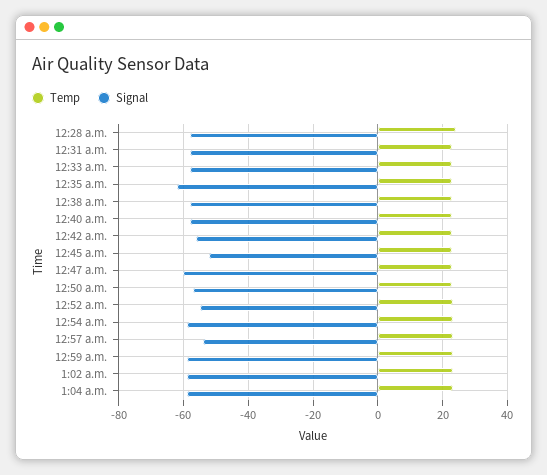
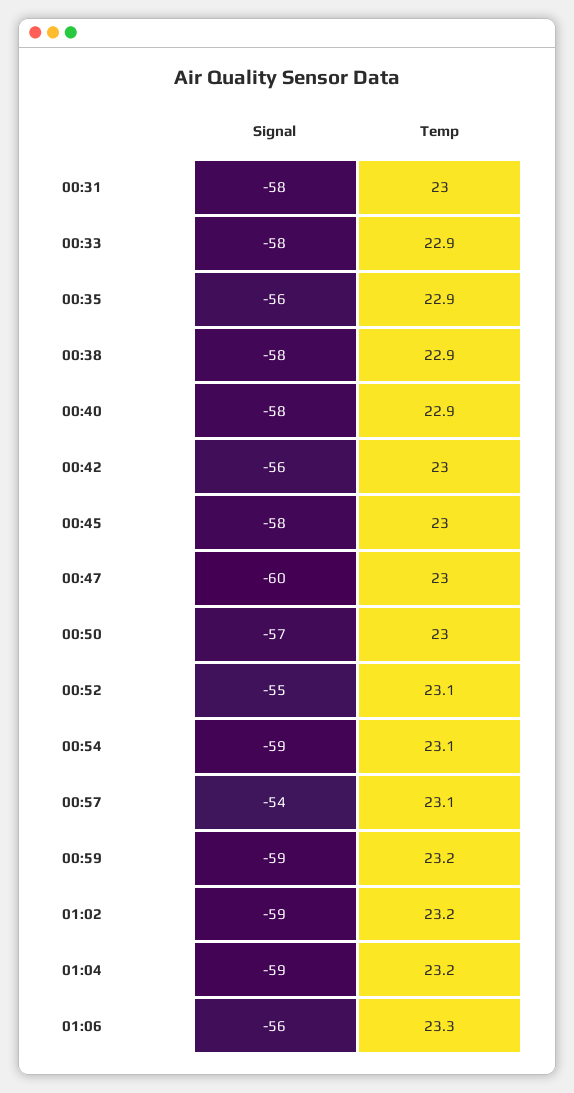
Temp, 12:28 a.m.: 24 -> none
Signal, 12:28 a.m.: -58 -> none
Signal, 12:35 a.m.: -62 -> -56
Signal, 12:45 a.m.: -52 -> -58
Signal, 01:06: none -> -56
Temp, 01:06: none -> 23.3

